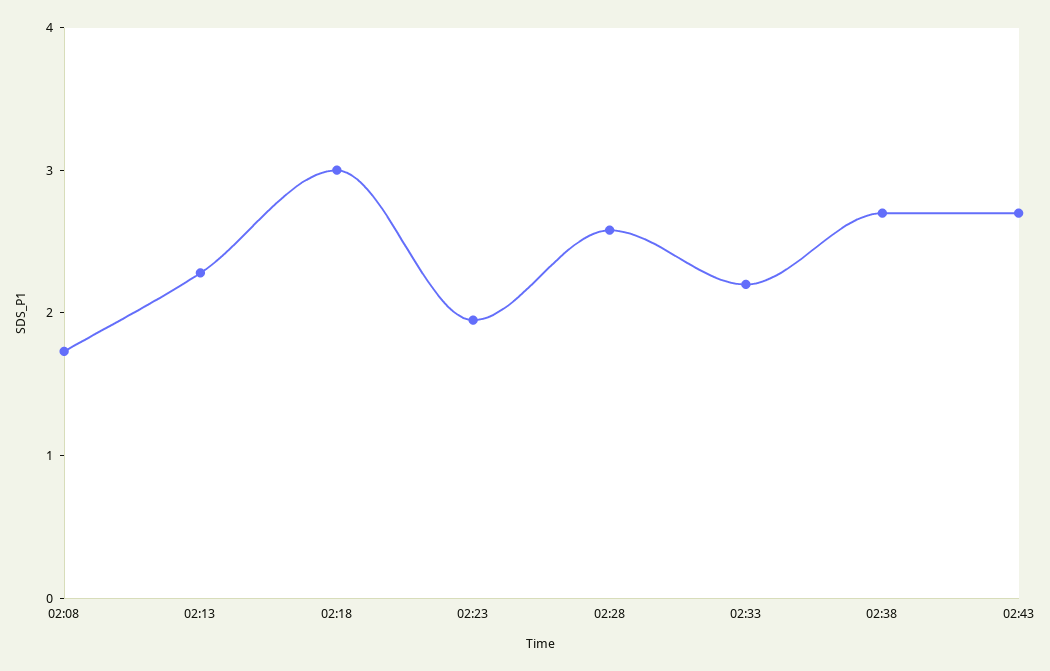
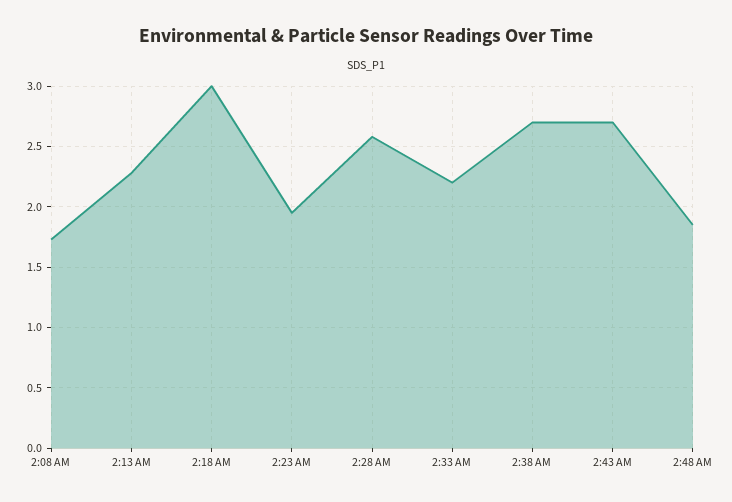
2:48 AM: none -> 1.85

